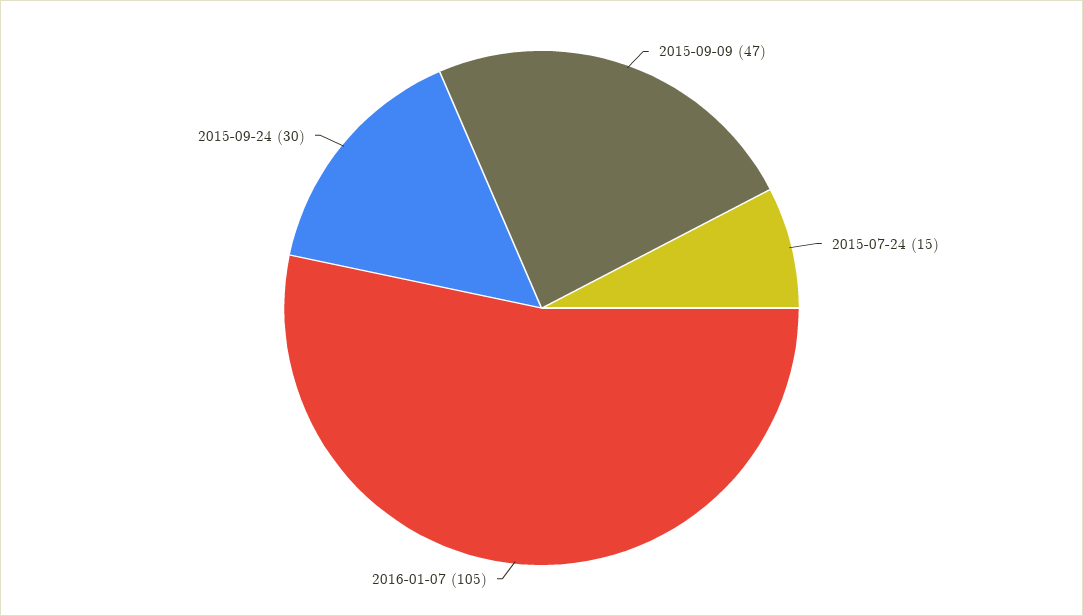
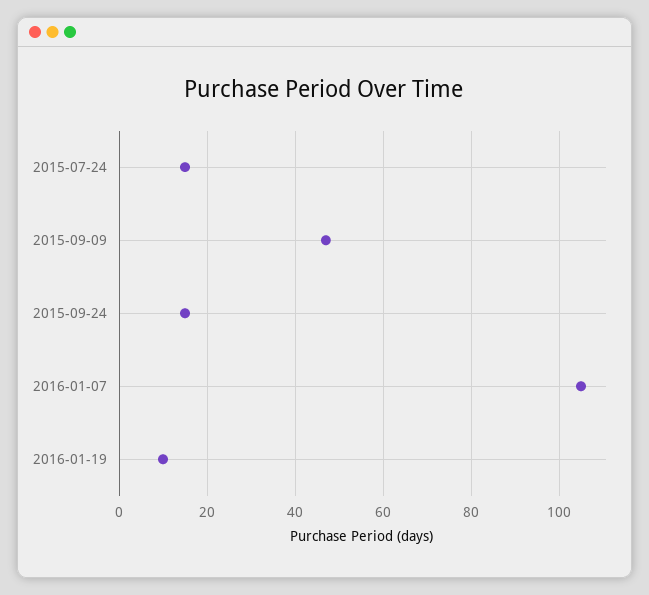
2015-09-24: 30 -> 15
2016-01-19: none -> 10

